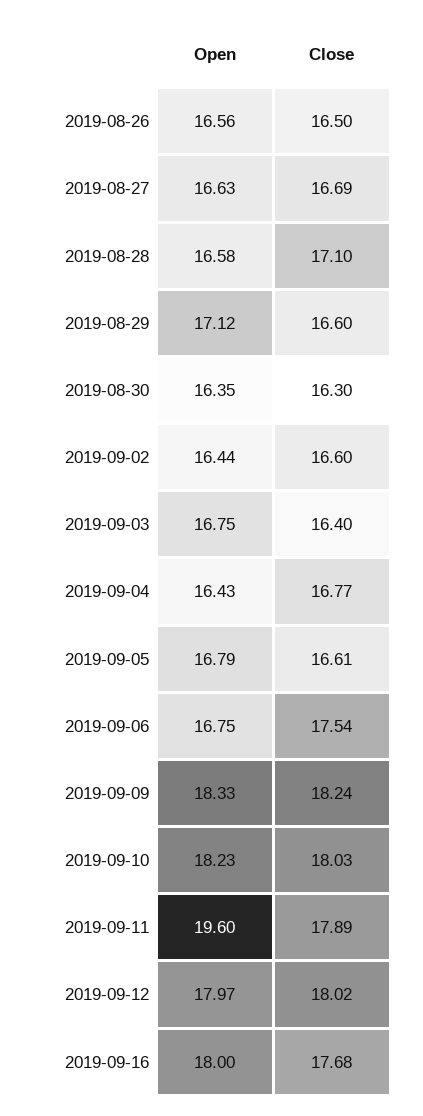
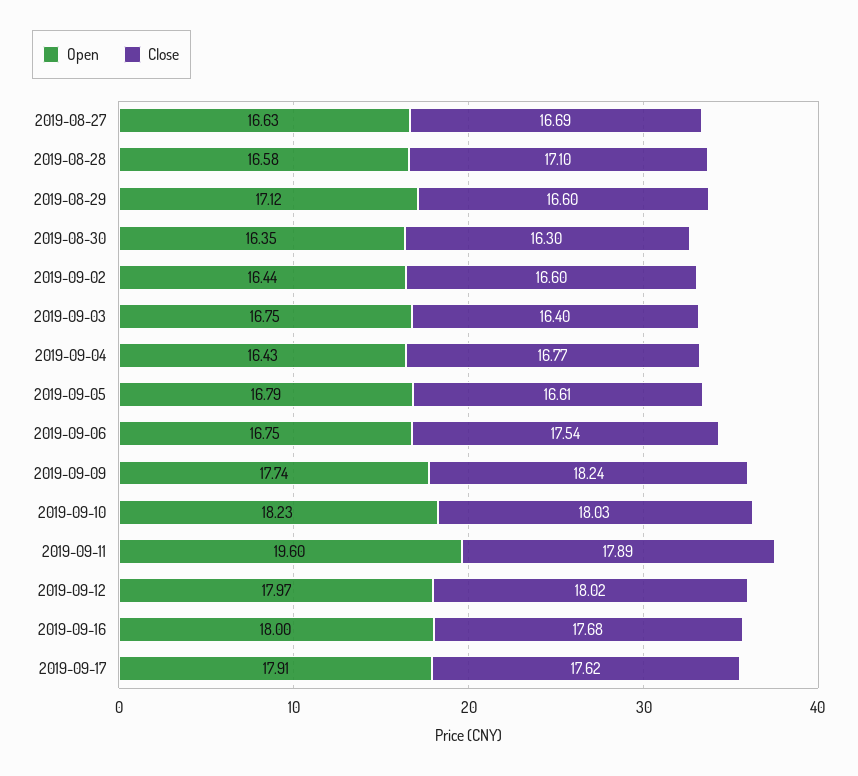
Open, 2019-08-26: 16.56 -> none
Close, 2019-08-26: 16.5 -> none
Open, 2019-09-09: 18.33 -> 17.74
Open, 2019-09-17: none -> 17.91
Close, 2019-09-17: none -> 17.62

